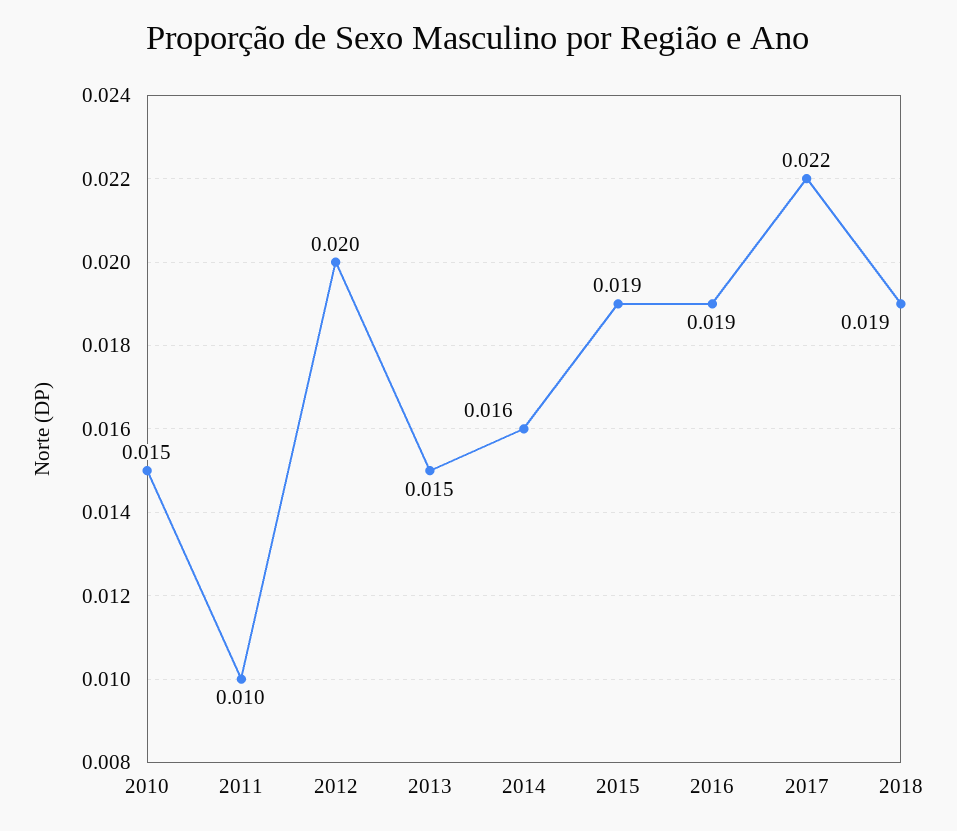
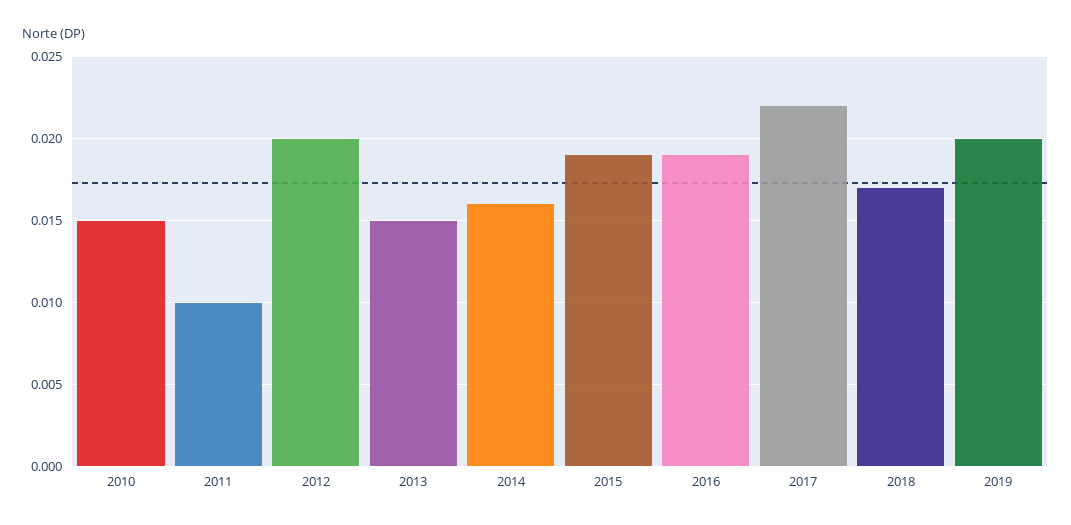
2018: 0.019 -> 0.017
2019: none -> 0.02

